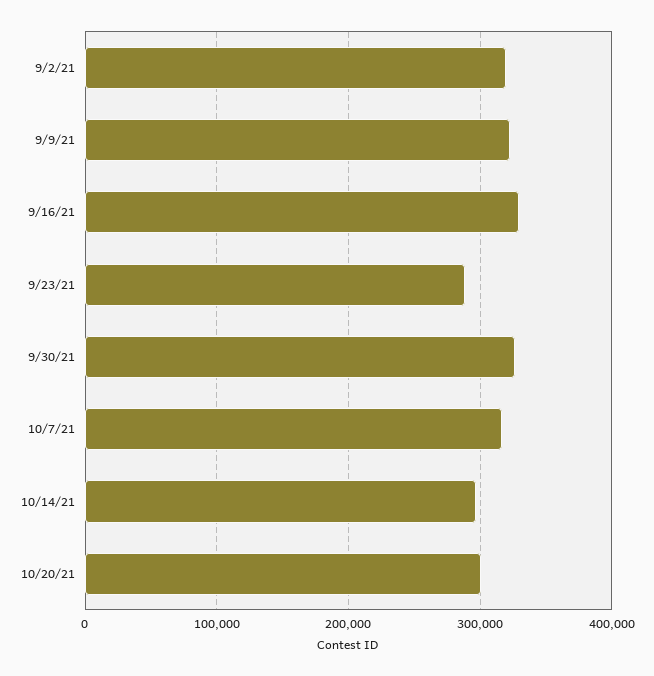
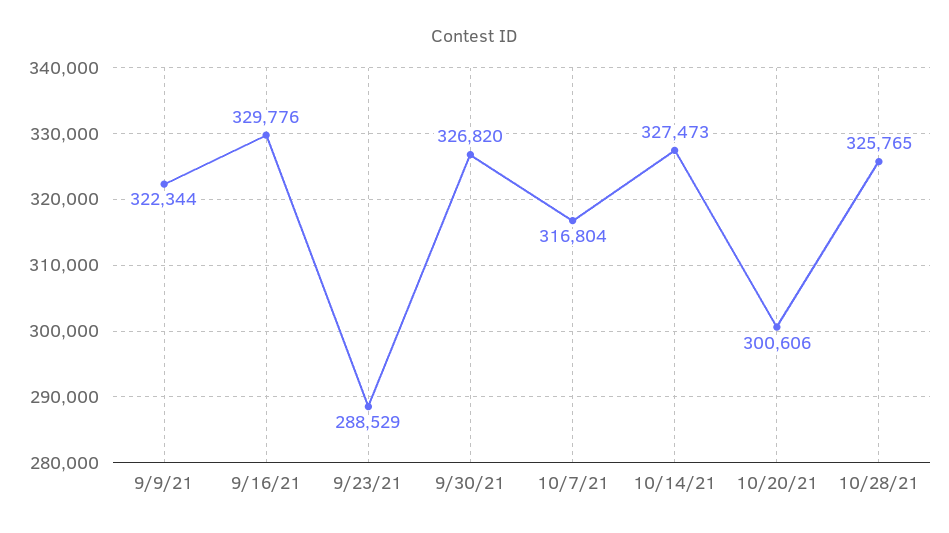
9/2/21: 320000 -> none
10/14/21: 300000 -> 327473
10/28/21: none -> 325765

